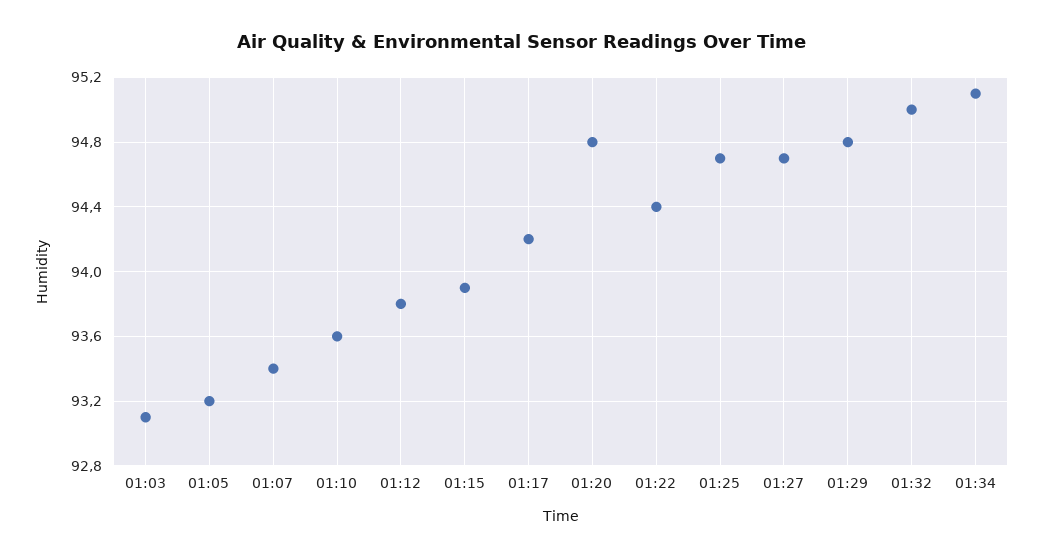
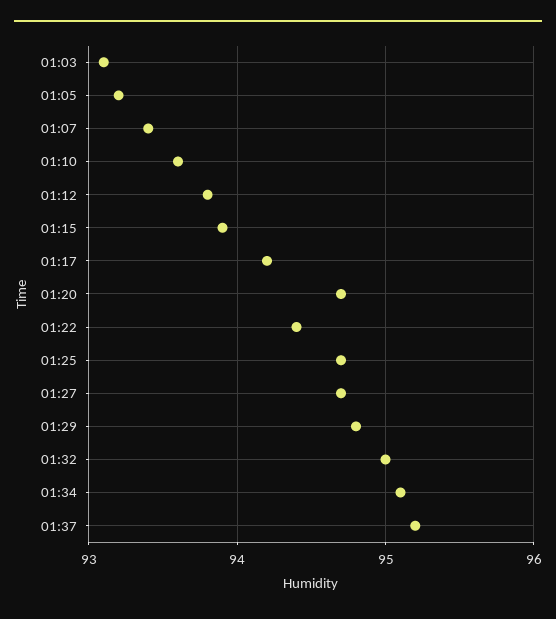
01:20: 94.8 -> 94.7
01:37: none -> 95.2

